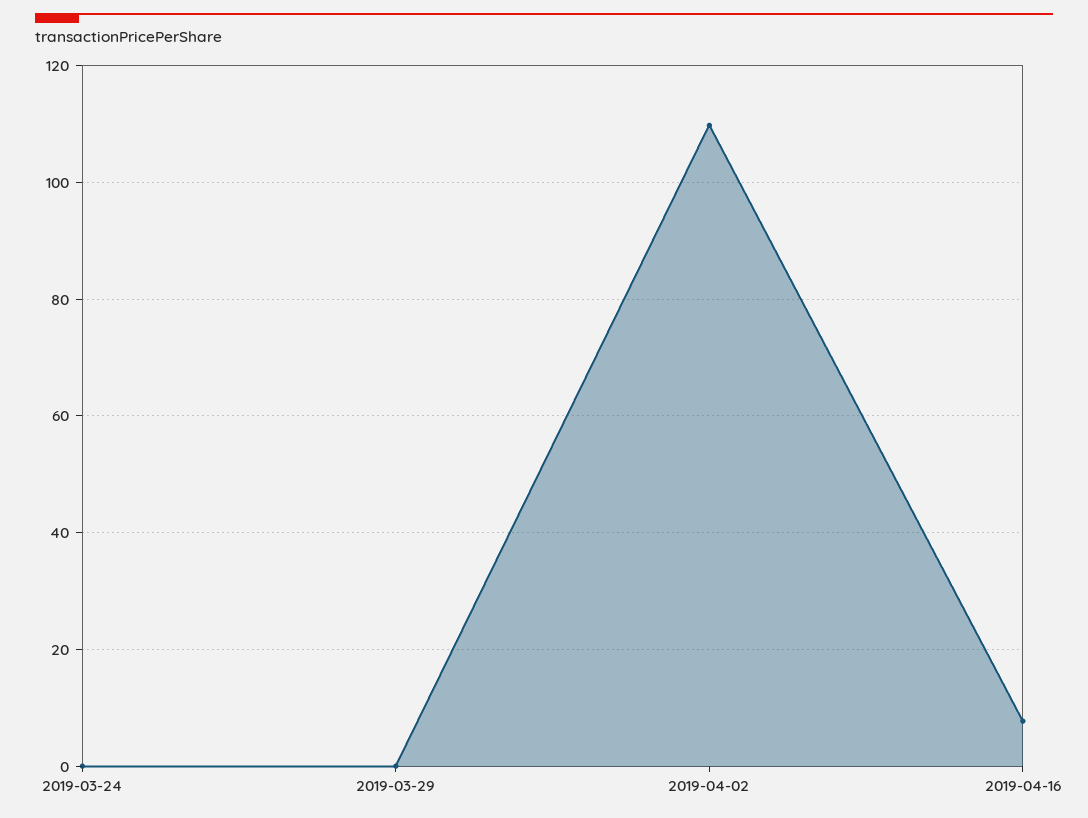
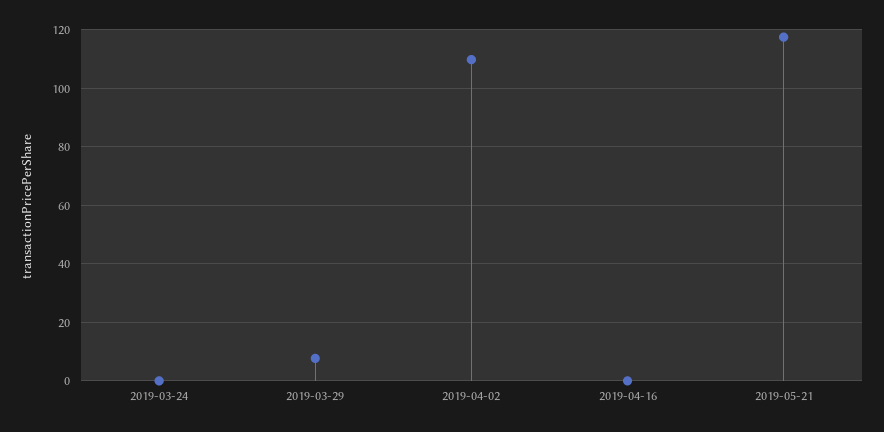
2019-03-29: 0 -> 7.5
2019-04-16: 8 -> 0
2019-05-21: none -> 117.5

